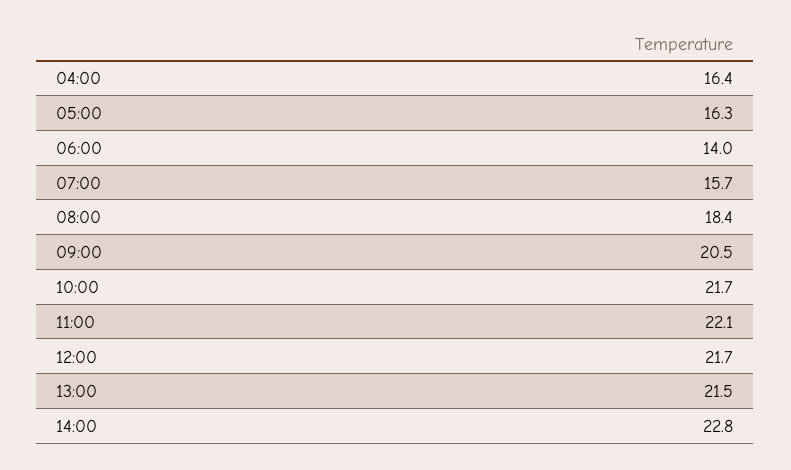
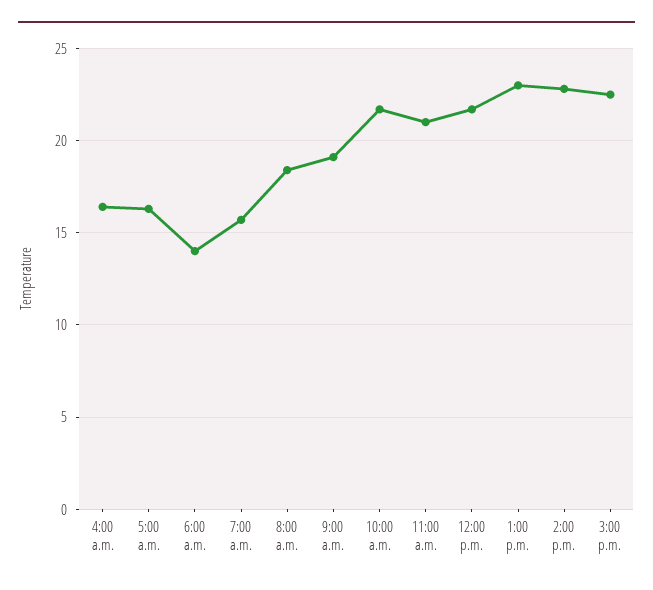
09:00: 20.5 -> 19
11:00: 22.1 -> 21
13:00: 21.5 -> 23
3:00 p.m.: none -> 22.5

